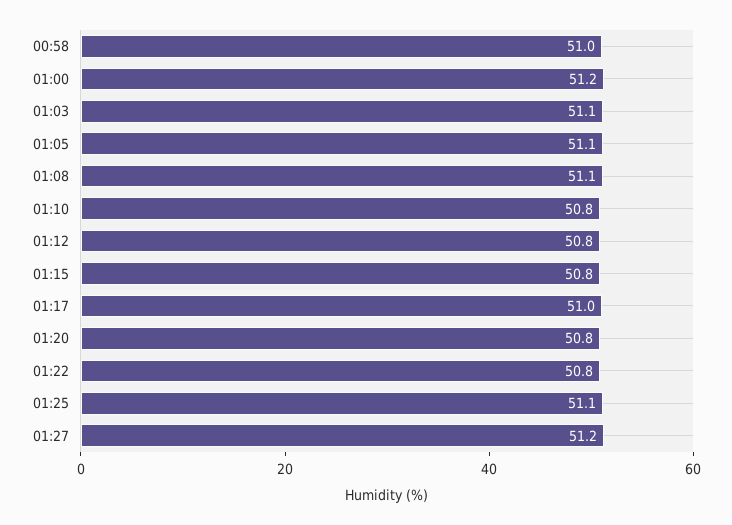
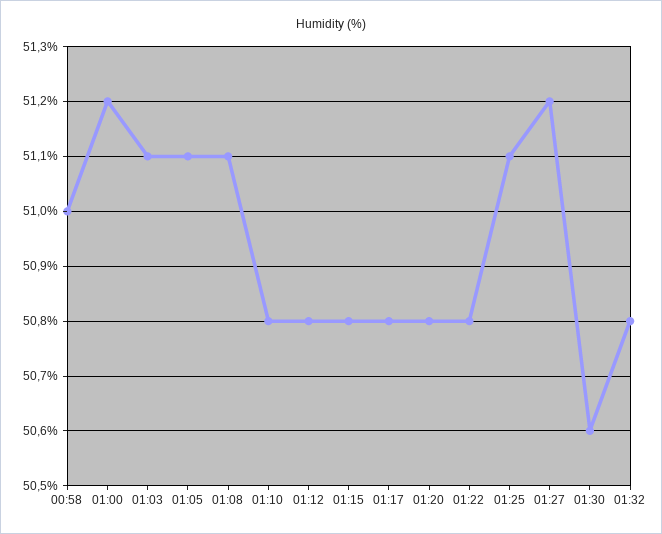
01:17: 51 -> 50.8
01:30: none -> 50.6
01:32: none -> 50.8

